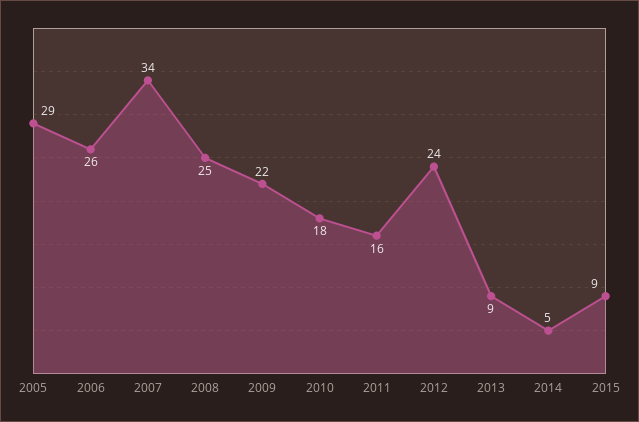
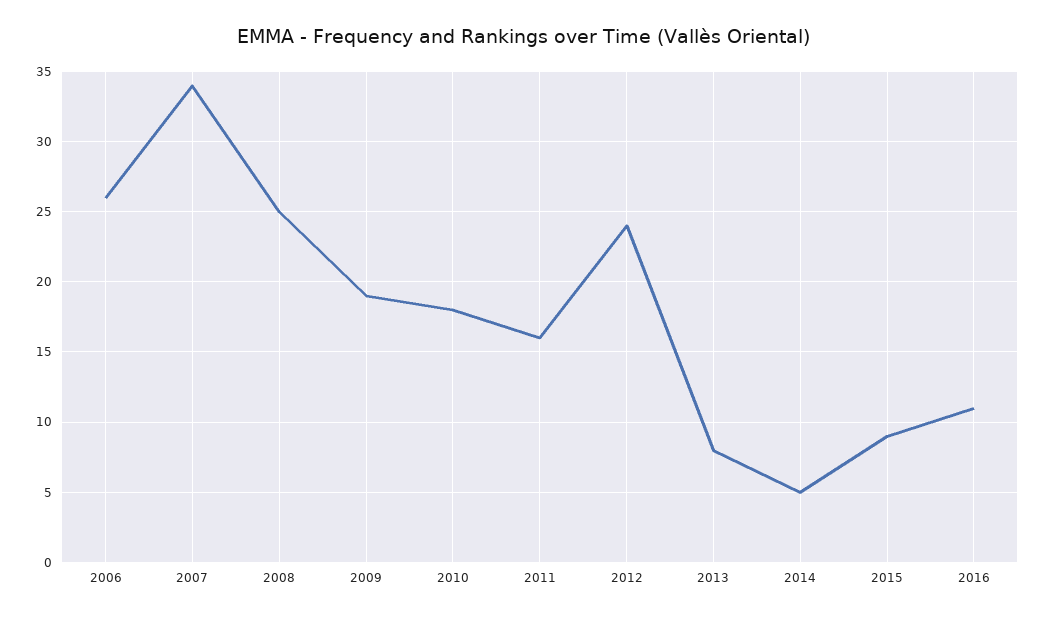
2005: 29 -> none
2009: 22 -> 19
2013: 9 -> 8
2016: none -> 11

